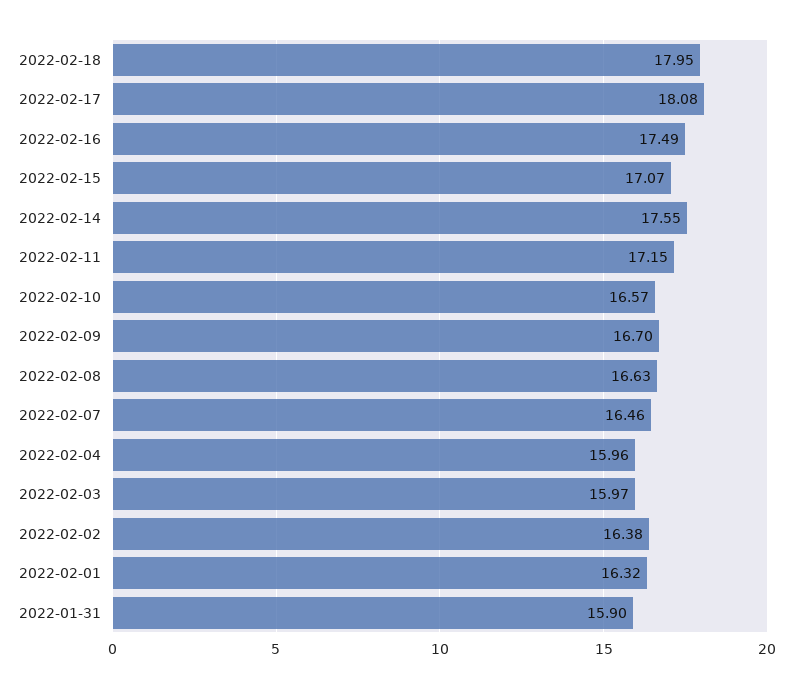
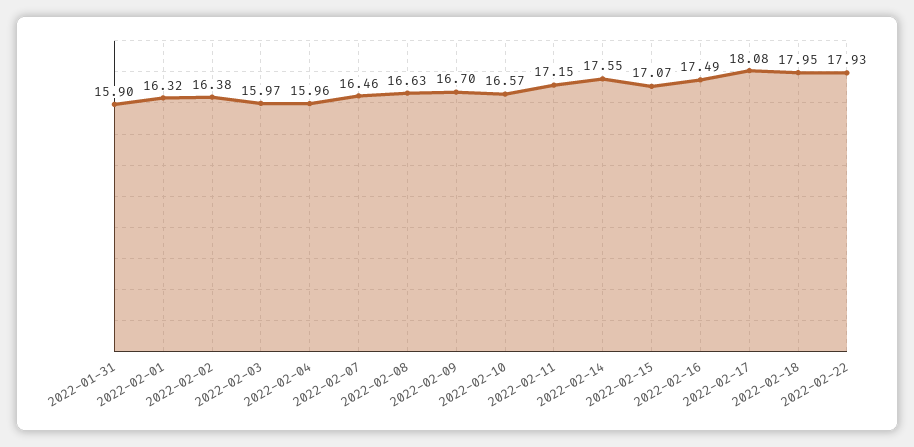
2022-02-22: none -> 17.93

